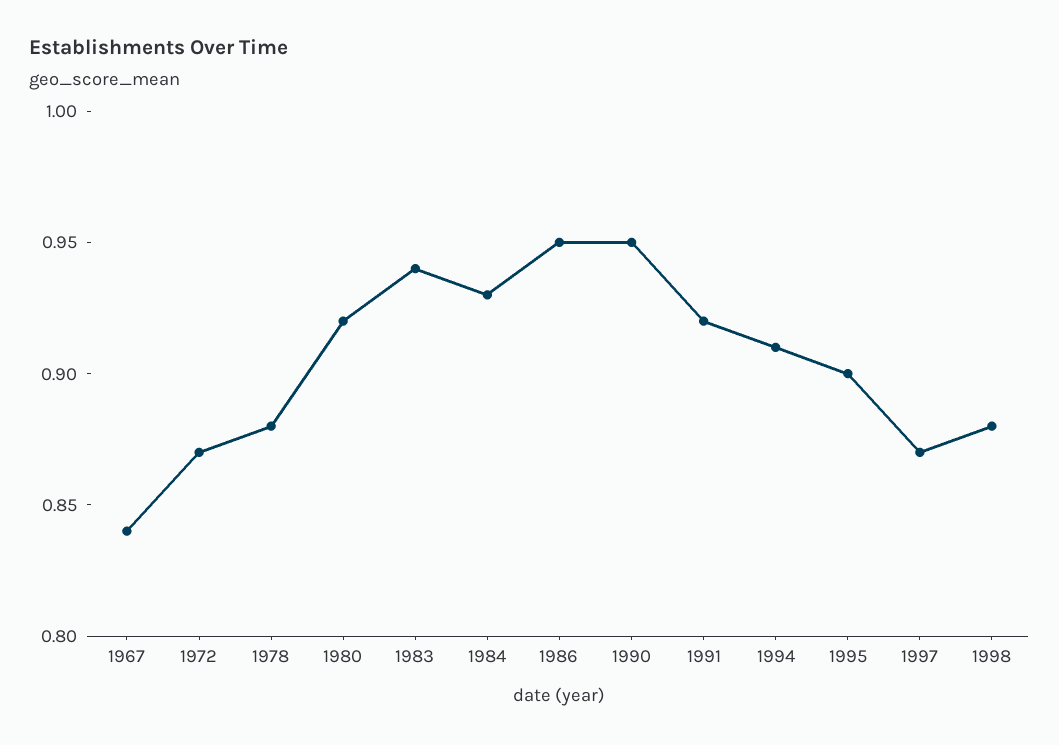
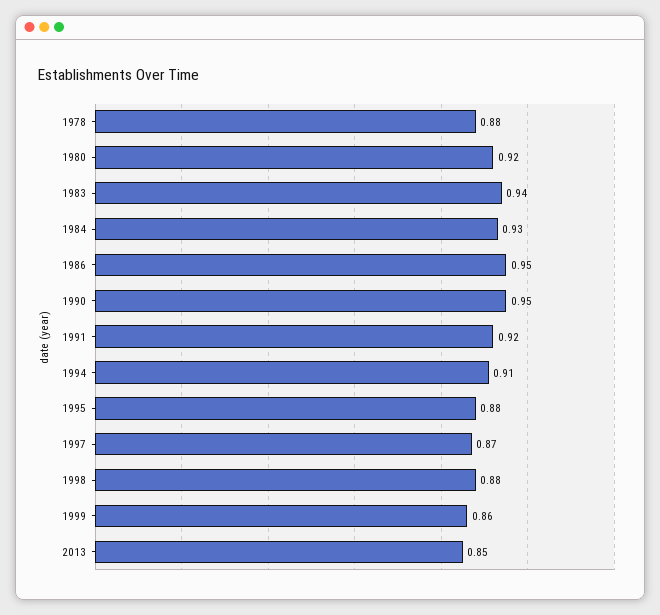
1967: 0.84 -> none
1972: 0.87 -> none
1995: 0.9 -> 0.88
1999: none -> 0.86
2013: none -> 0.85

